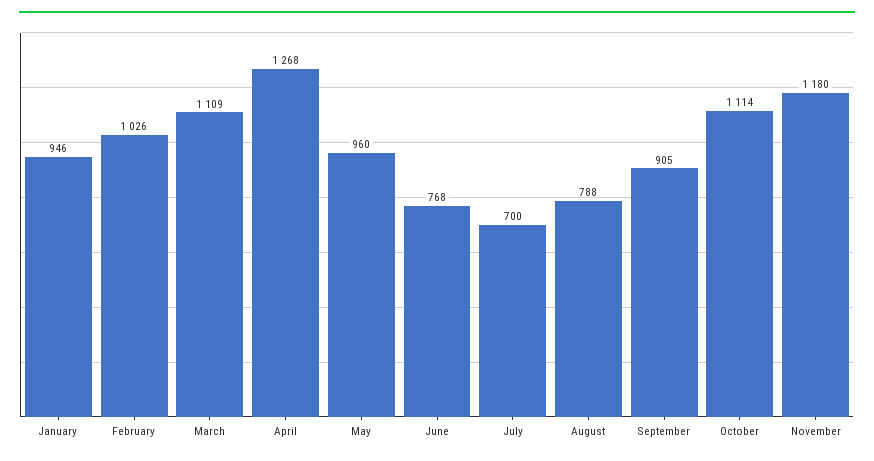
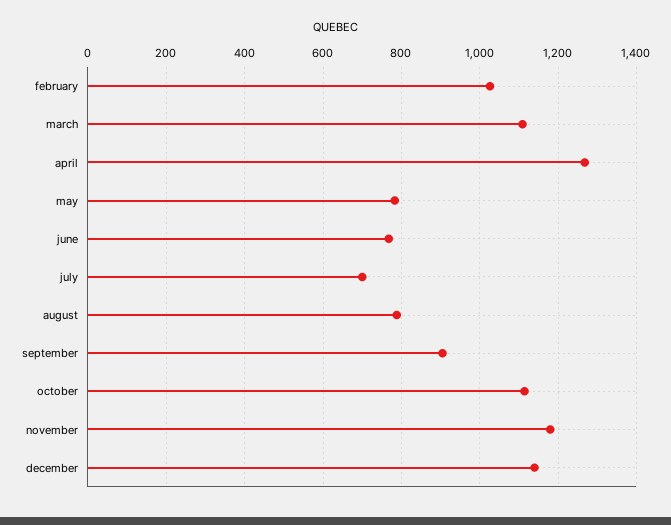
January: 946 -> none
May: 960 -> 780
december: none -> 1140

